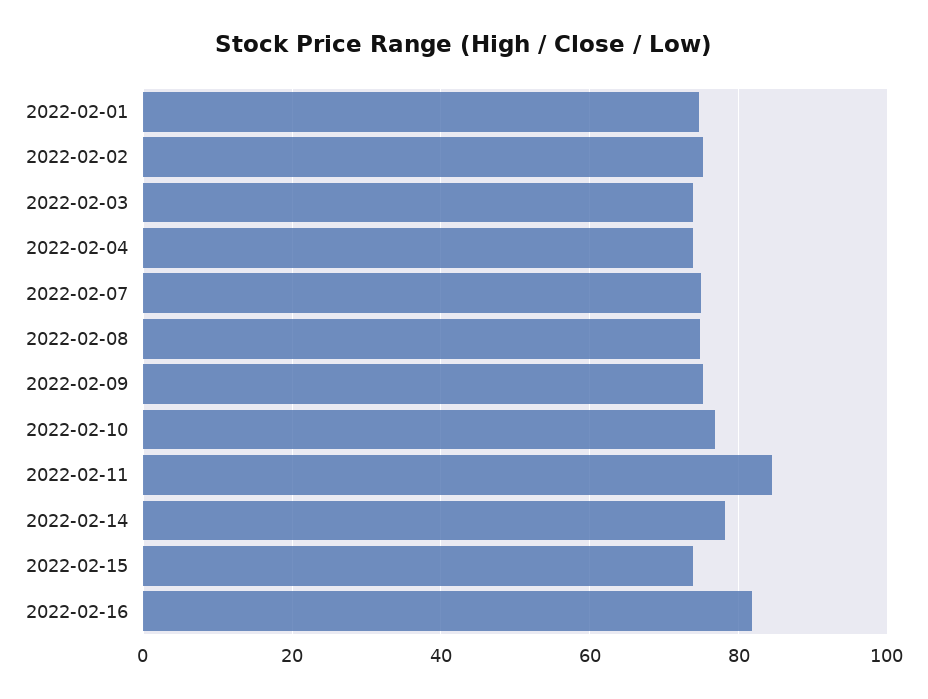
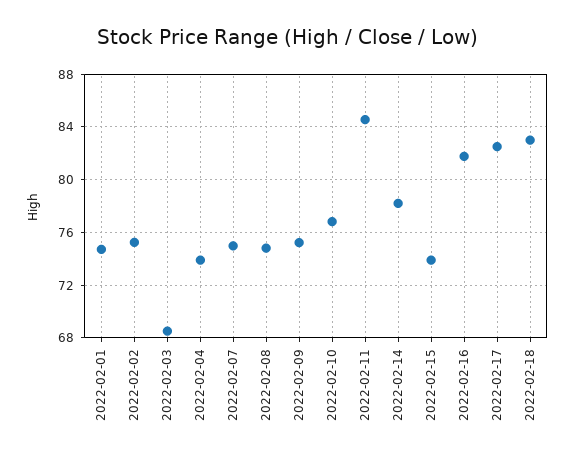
2022-02-03: 74 -> 68.5
2022-02-17: none -> 82.5
2022-02-18: none -> 83

